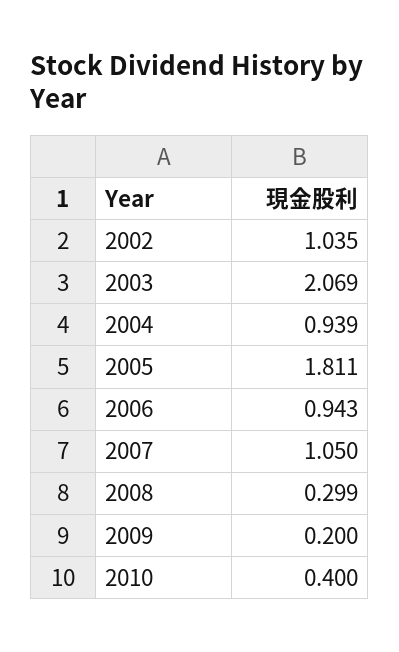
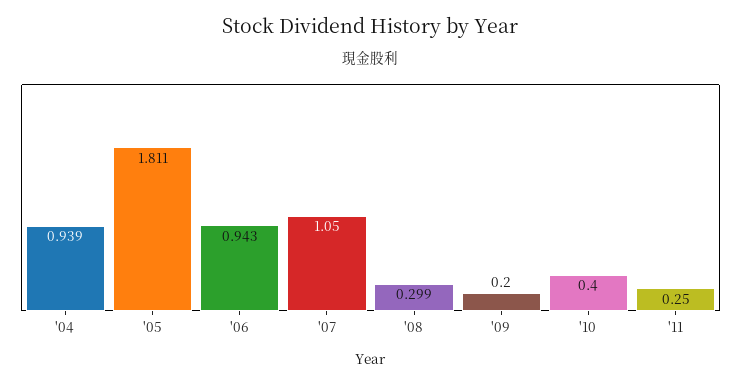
2002: 1.035 -> none
2003: 2.069 -> none
'11: none -> 0.25

